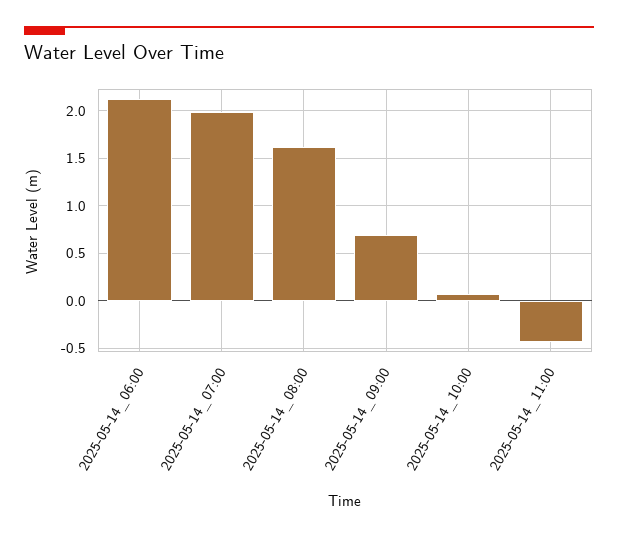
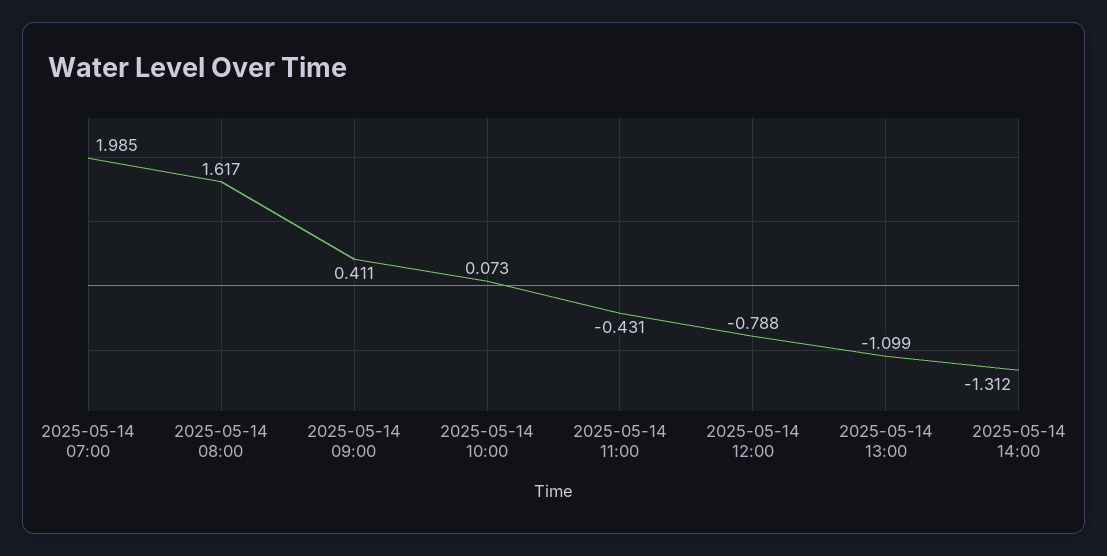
2025-05-14_06:00: 2.1 -> none
2025-05-14_09:00: 0.7 -> 0.411
2025-05-14 12:00: none -> -0.788
2025-05-14 13:00: none -> -1.099
2025-05-14 14:00: none -> -1.312

